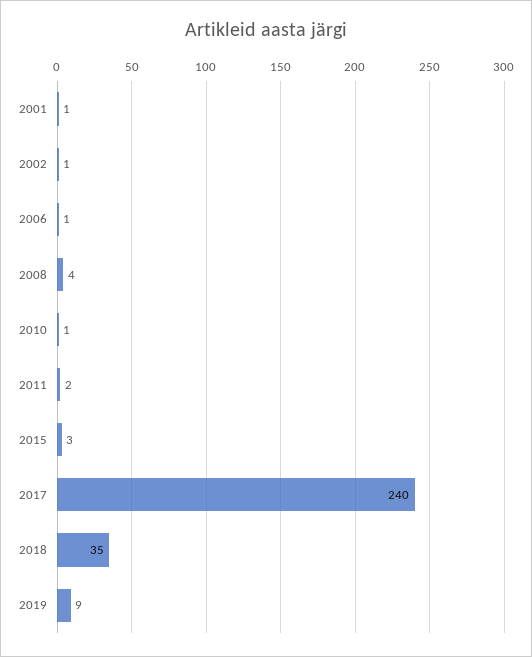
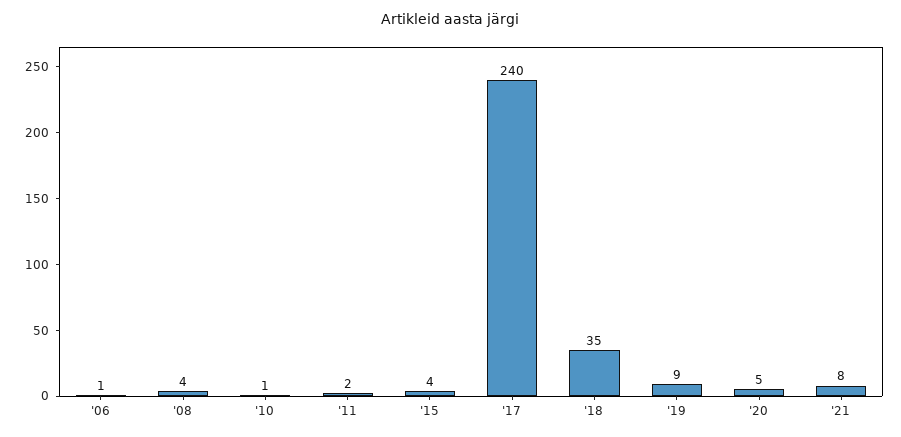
2001: 1 -> none
2002: 1 -> none
2015: 3 -> 4
'20: none -> 5
'21: none -> 8

